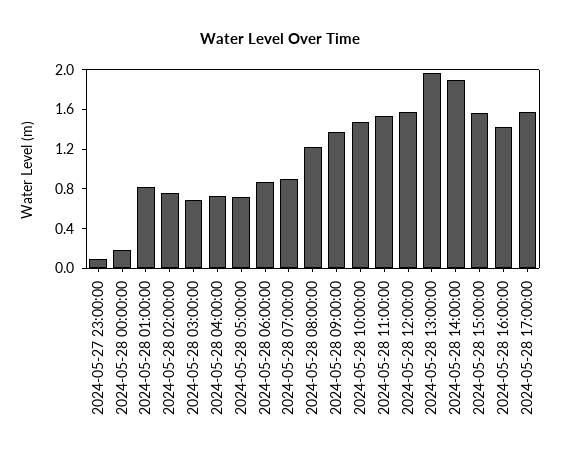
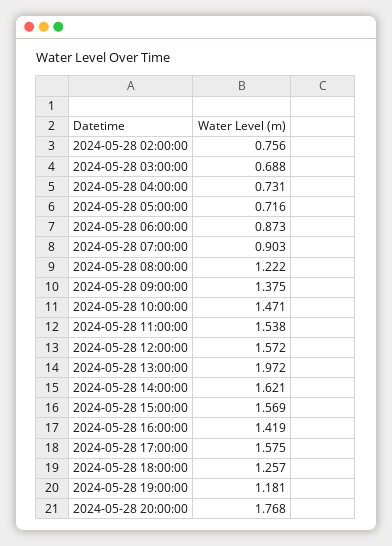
2024-05-27 23:00:00: 0.1 -> none
2024-05-28 00:00:00: 0.2 -> none
2024-05-28 01:00:00: 0.8 -> none
2024-05-28 14:00:00: 1.9 -> 1.621
2024-05-28 18:00:00: none -> 1.257
2024-05-28 19:00:00: none -> 1.181
2024-05-28 20:00:00: none -> 1.768

